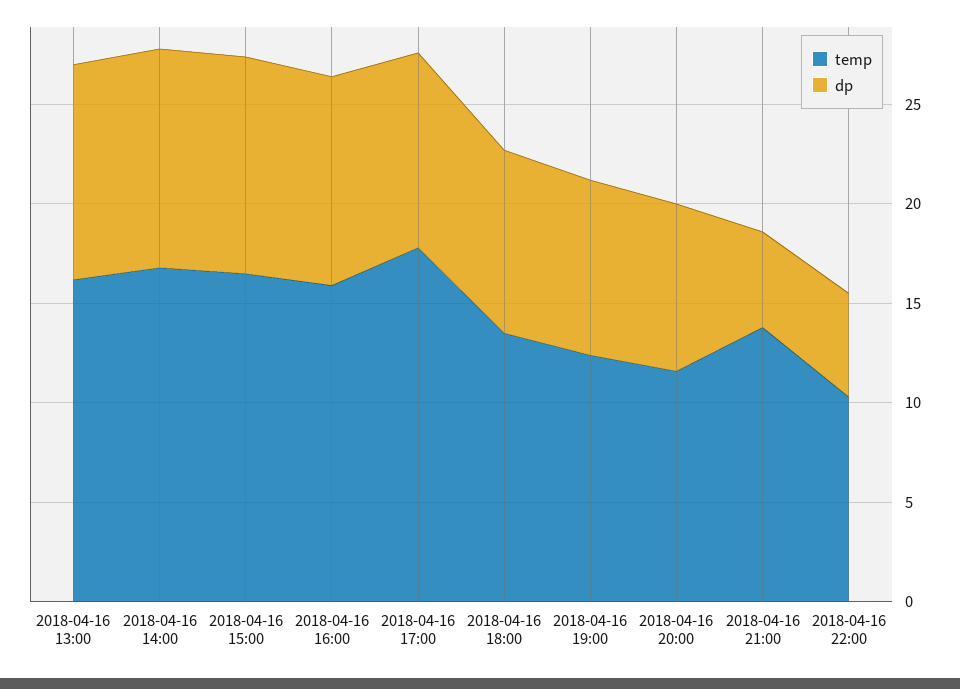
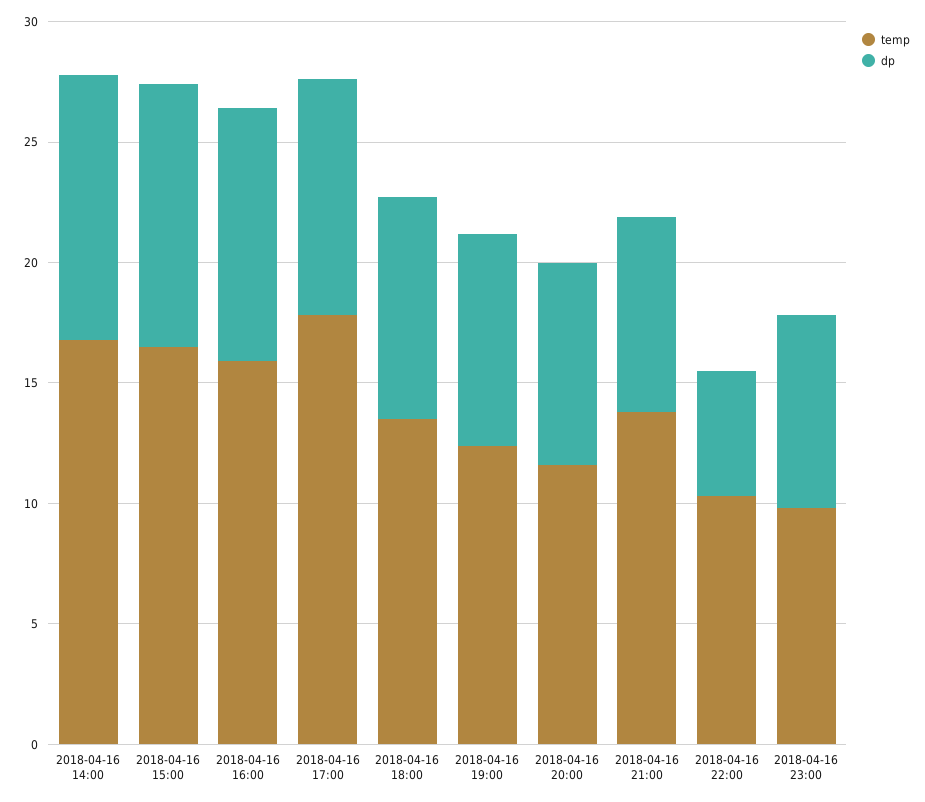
temp, 2018-04-16 13:00: 16 -> none
dp, 2018-04-16 13:00: 11 -> none
dp, 2018-04-16 21:00: 5 -> 8
temp, 2018-04-16 23:00: none -> 10
dp, 2018-04-16 23:00: none -> 8

